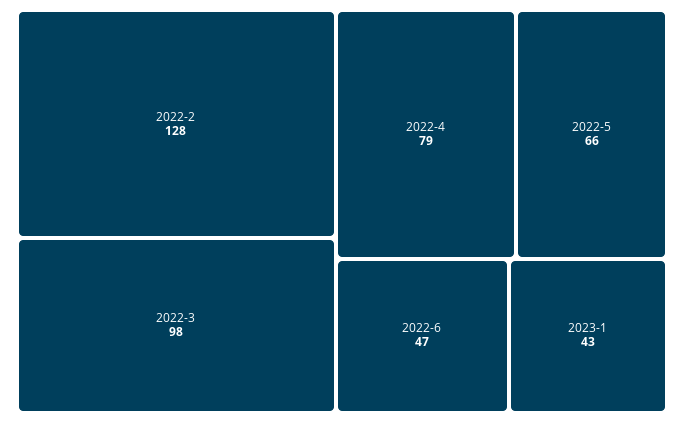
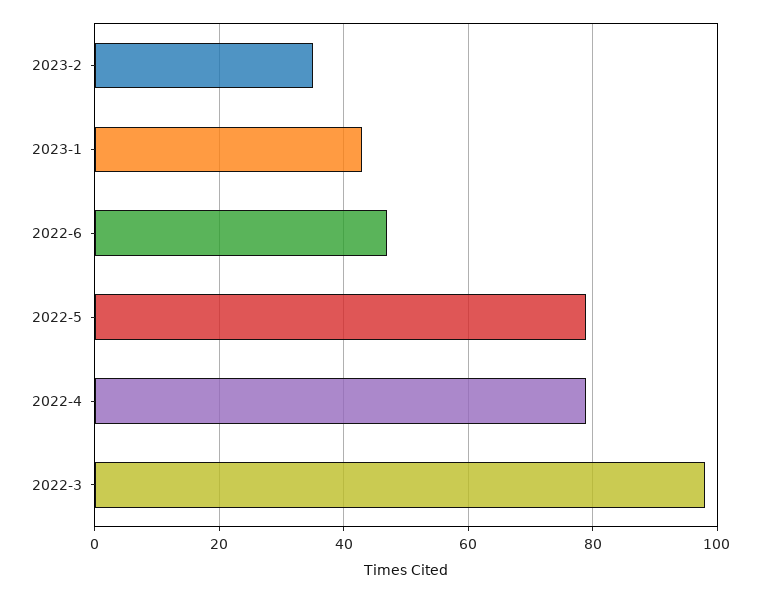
2022-2: 128 -> none
2022-5: 66 -> 80
2023-2: none -> 35

